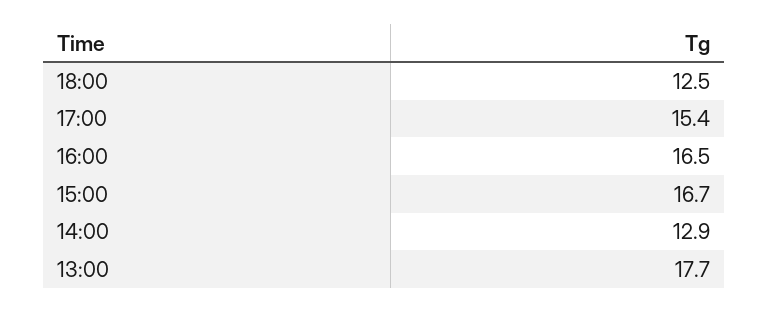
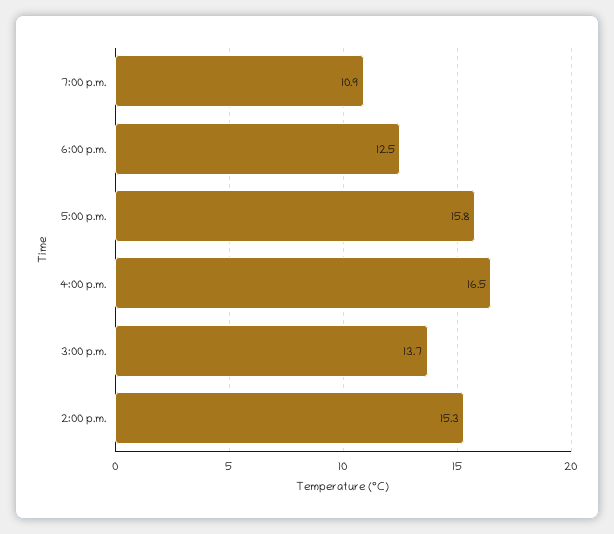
17:00: 15.4 -> 15.8
15:00: 16.7 -> 13.7
14:00: 12.9 -> 15.3
13:00: 17.7 -> none
7:00 p.m.: none -> 10.9

